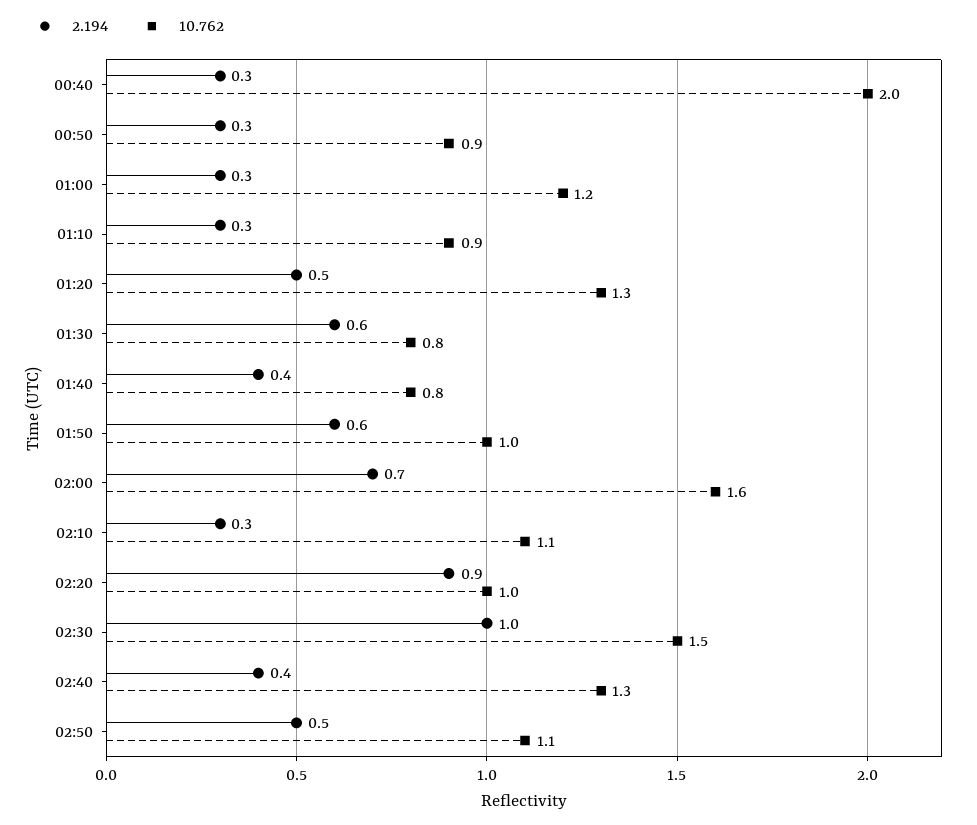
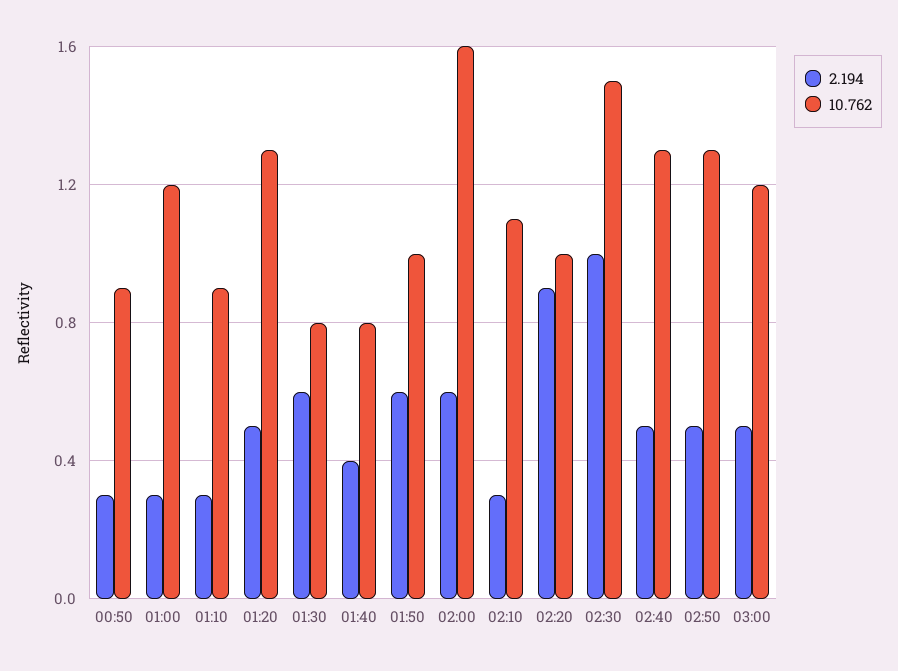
2.194, 00:40: 0.3 -> none
10.762, 00:40: 2 -> none
2.194, 02:00: 0.7 -> 0.6
2.194, 02:40: 0.4 -> 0.5
10.762, 02:50: 1.1 -> 1.3
2.194, 03:00: none -> 0.5
10.762, 03:00: none -> 1.2

